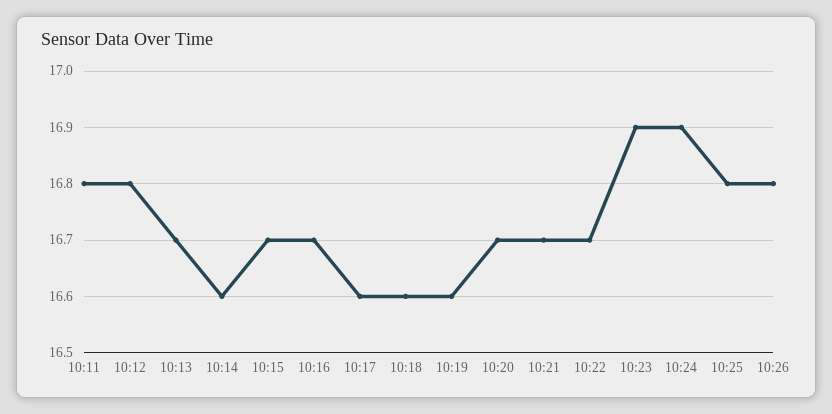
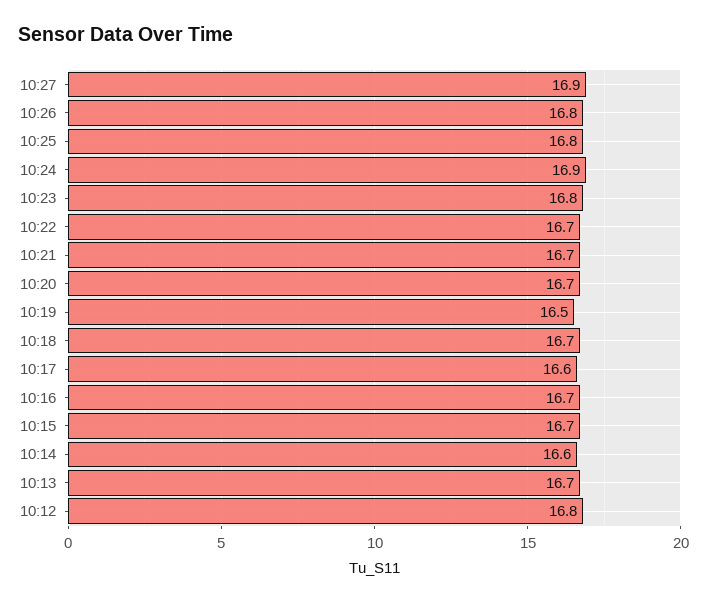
10:11: 16.8 -> none
10:18: 16.6 -> 16.7
10:19: 16.6 -> 16.5
10:23: 16.9 -> 16.8
10:27: none -> 16.9

